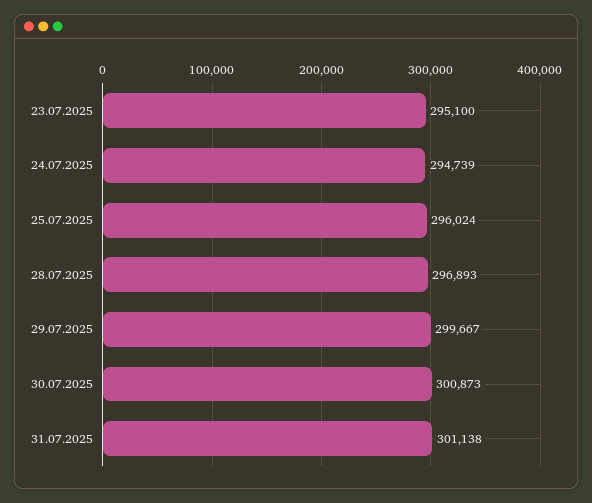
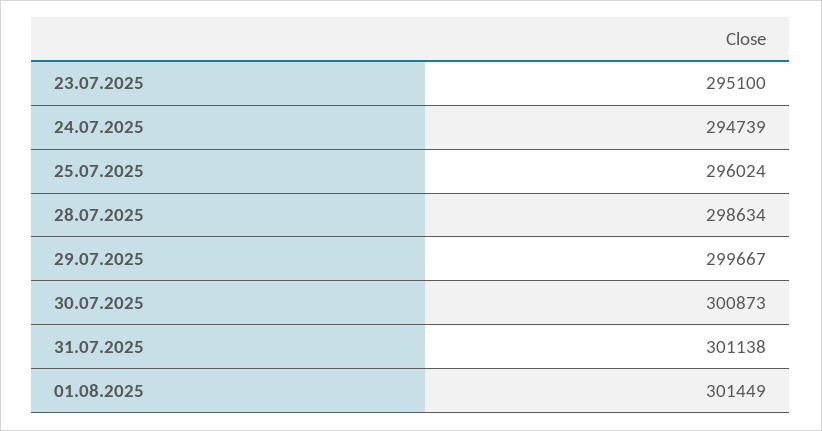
28.07.2025: 296893 -> 298634
01.08.2025: none -> 301449

